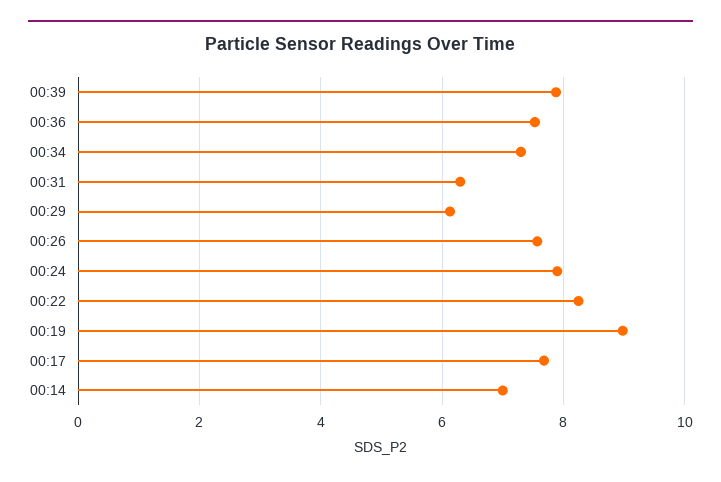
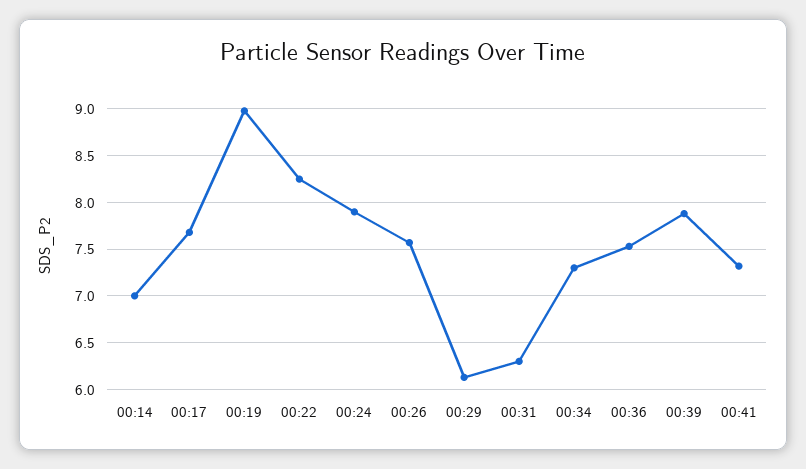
00:41: none -> 7.3

